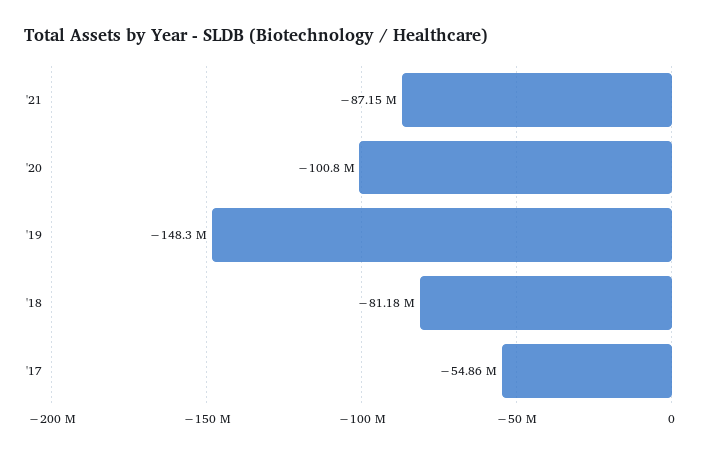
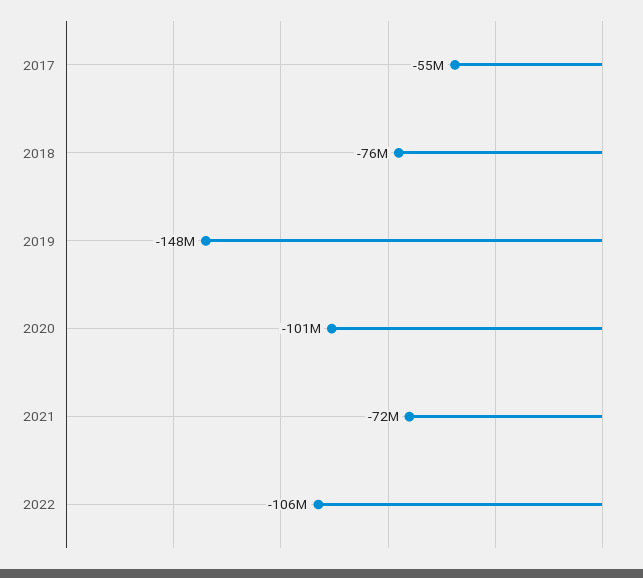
'21: -87150000 -> -72000000
'18: -81180000 -> -76000000
2022: none -> -106000000

